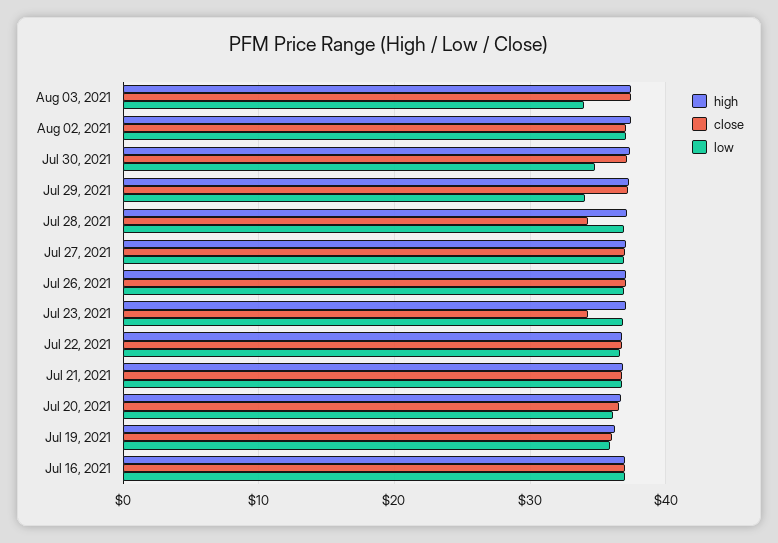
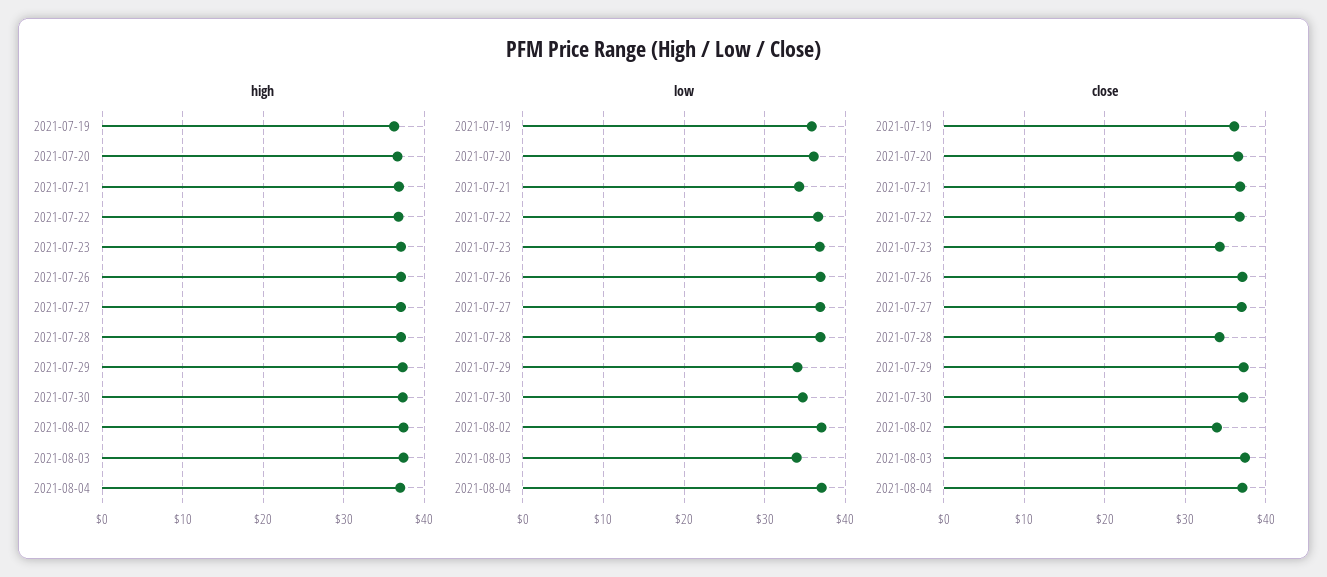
close, Aug 02, 2021: 37 -> 34
low, Jul 21, 2021: 37 -> 34
high, Jul 16, 2021: 37 -> none
close, Jul 16, 2021: 37 -> none
low, Jul 16, 2021: 37 -> none
high, 2021-08-04: none -> 37
low, 2021-08-04: none -> 37
close, 2021-08-04: none -> 37

